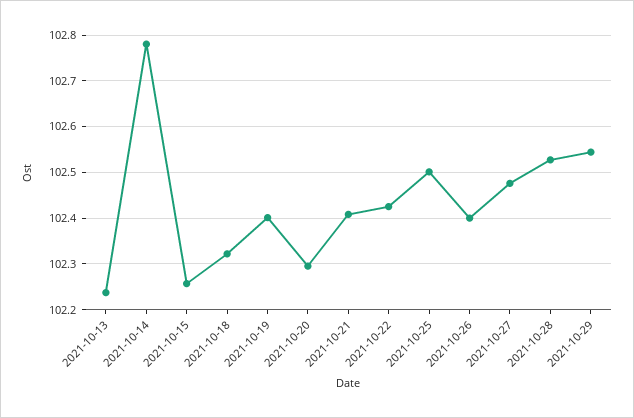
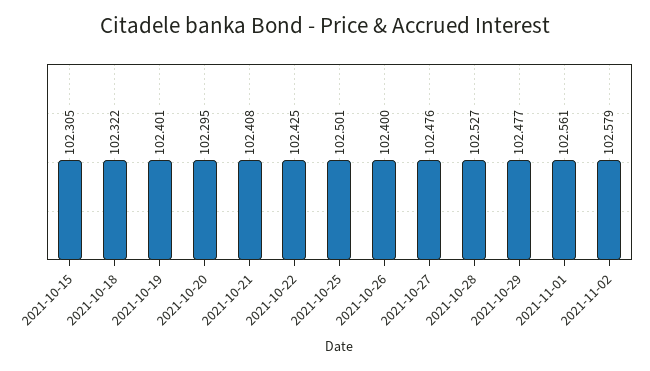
2021-10-13: 102.24 -> none
2021-10-14: 102.78 -> none
2021-10-15: 102.26 -> 102.305
2021-10-29: 102.54 -> 102.477
2021-11-01: none -> 102.561
2021-11-02: none -> 102.579

